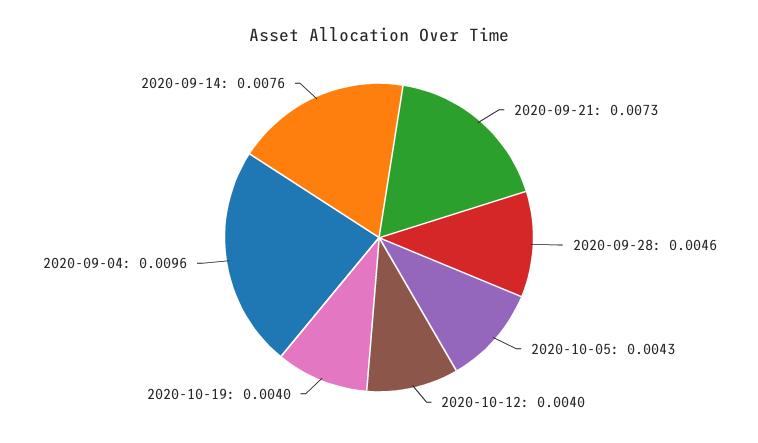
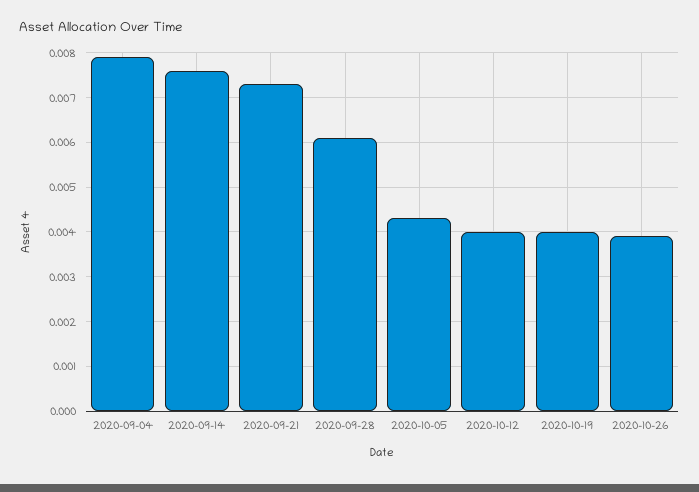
2020-09-28: 0.0046 -> 0.006
2020-09-04: 0.0096 -> 0.008
2020-10-26: none -> 0.004

